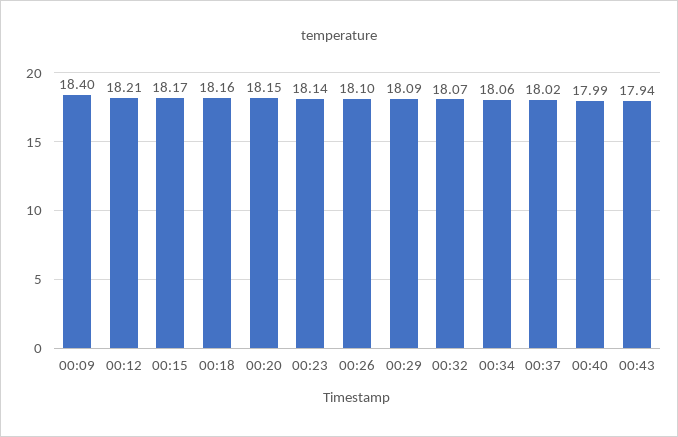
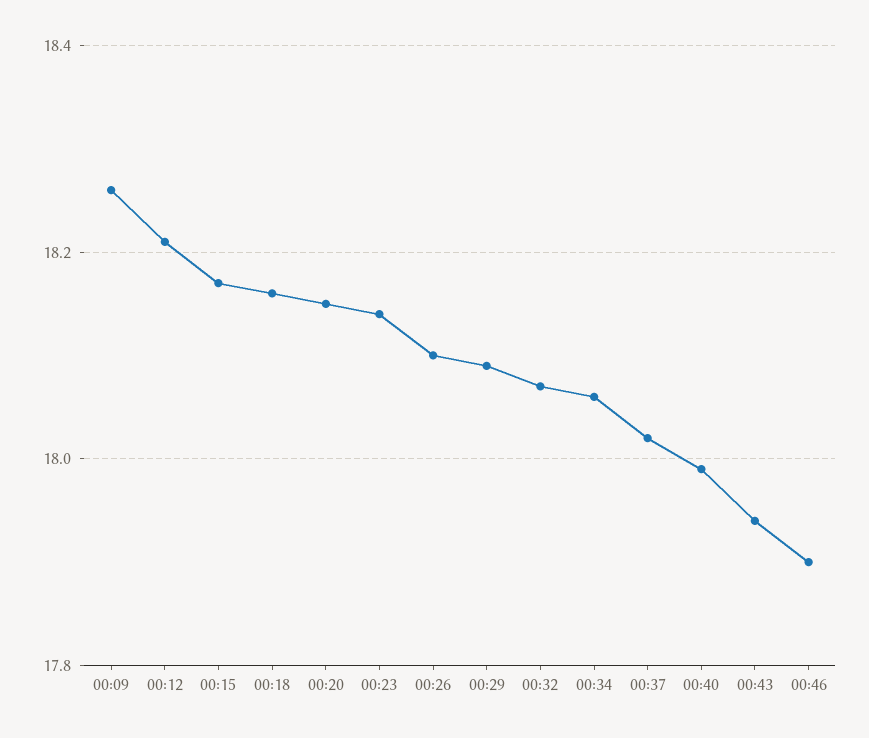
00:09: 18.4 -> 18.25
00:46: none -> 17.9

